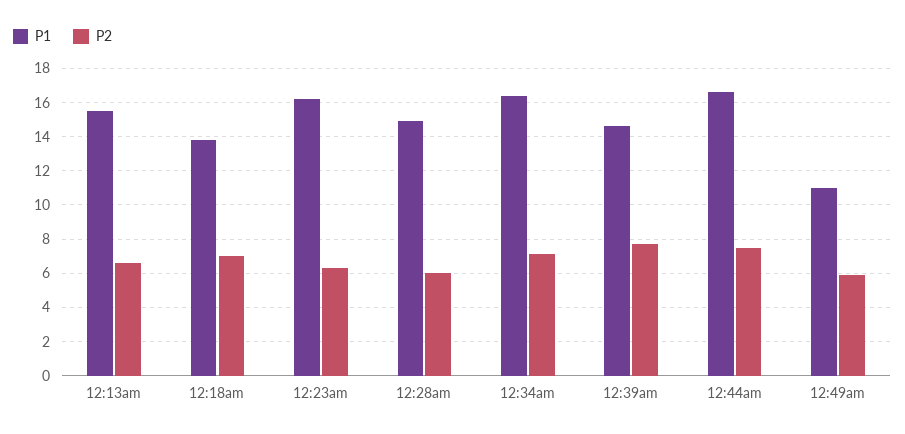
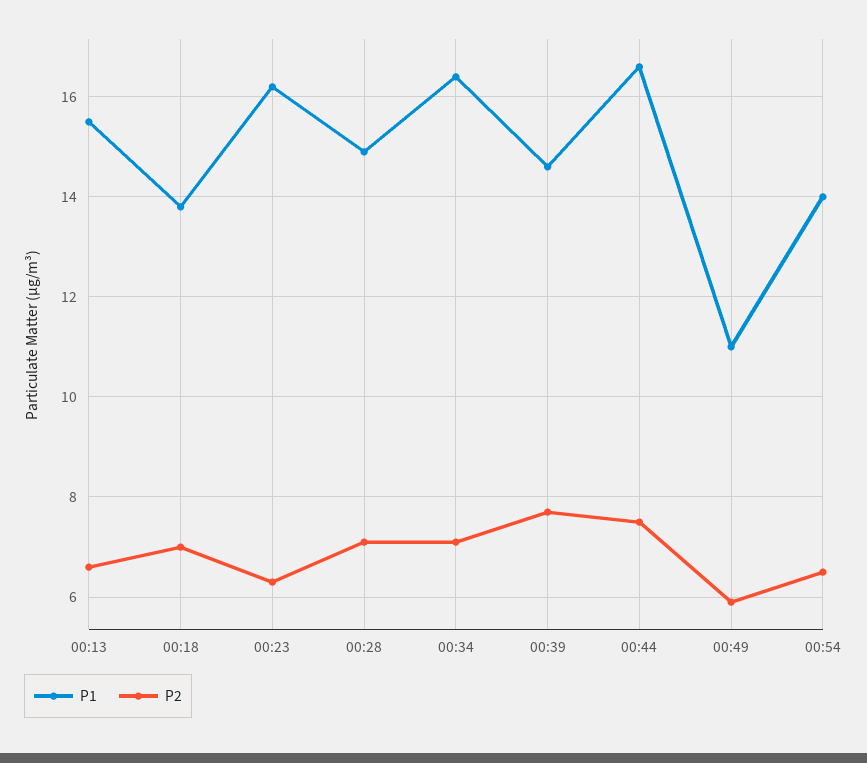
P2, 12:28am: 6 -> 7
P1, 00:54: none -> 14
P2, 00:54: none -> 6.5

